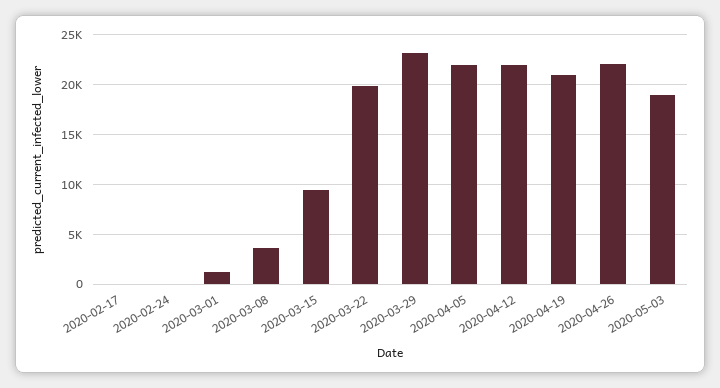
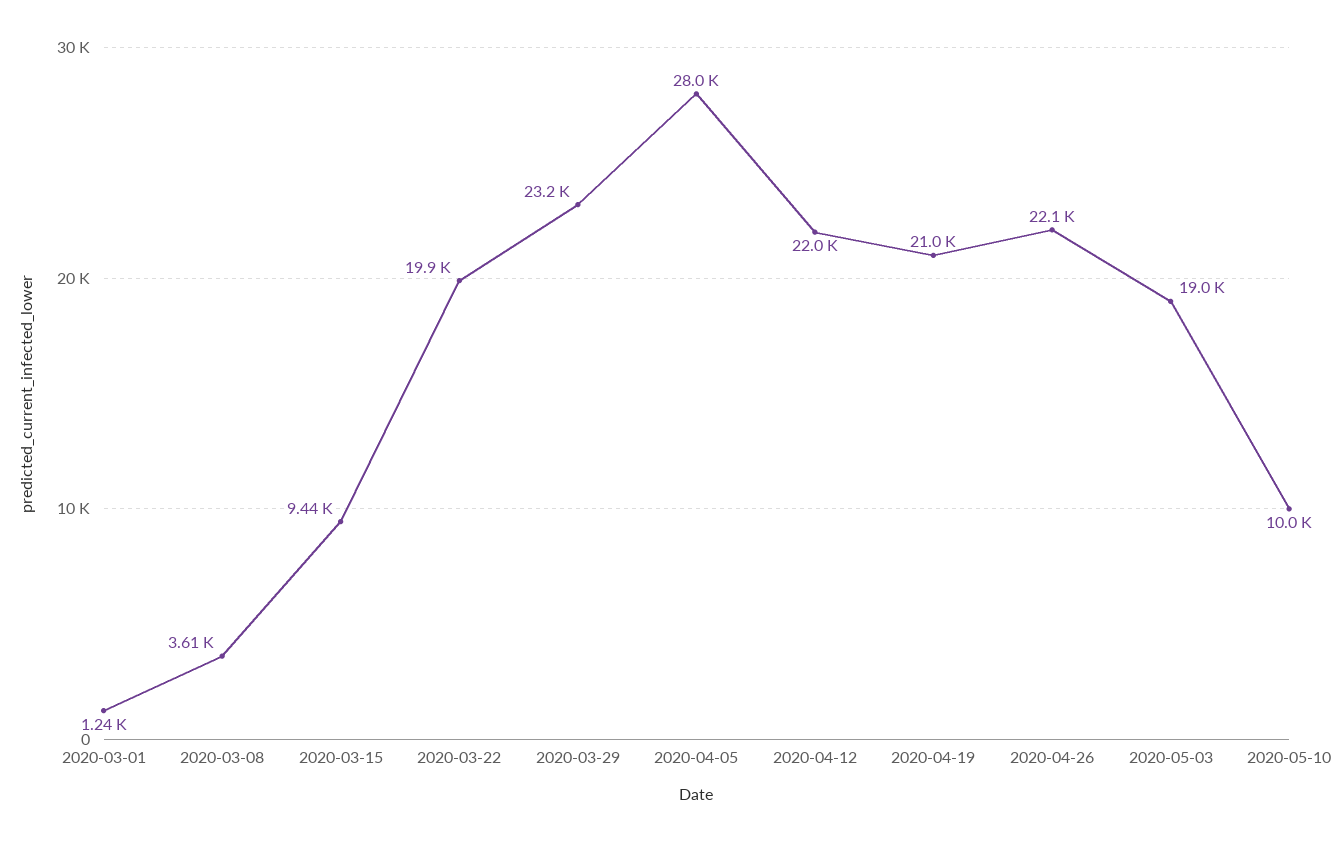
2020-02-17: 0 -> none
2020-02-24: 0 -> none
2020-04-05: 22000 -> 28000
2020-05-10: none -> 10000

